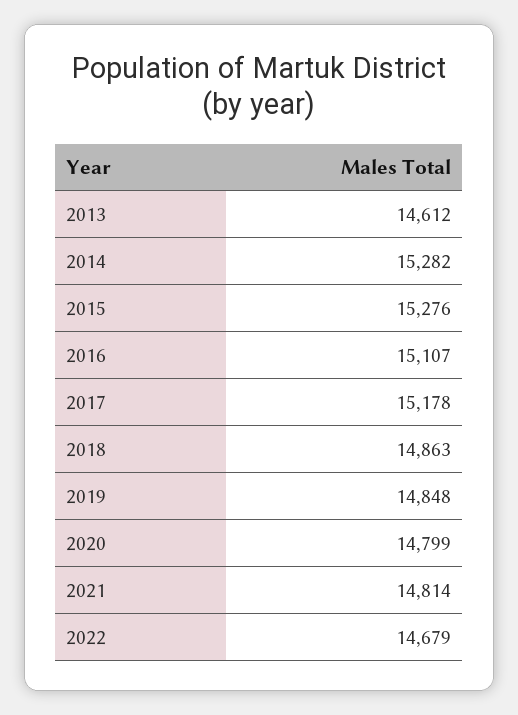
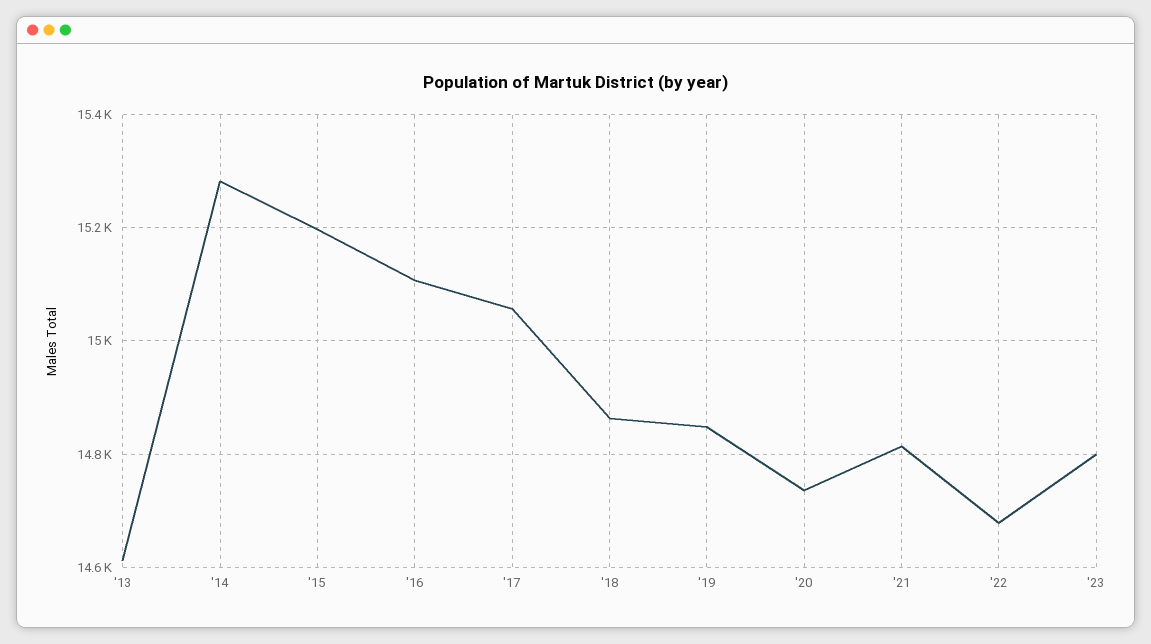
2015: 15276 -> 15200
2017: 15178 -> 15060
2020: 14799 -> 14740
'23: none -> 14800

